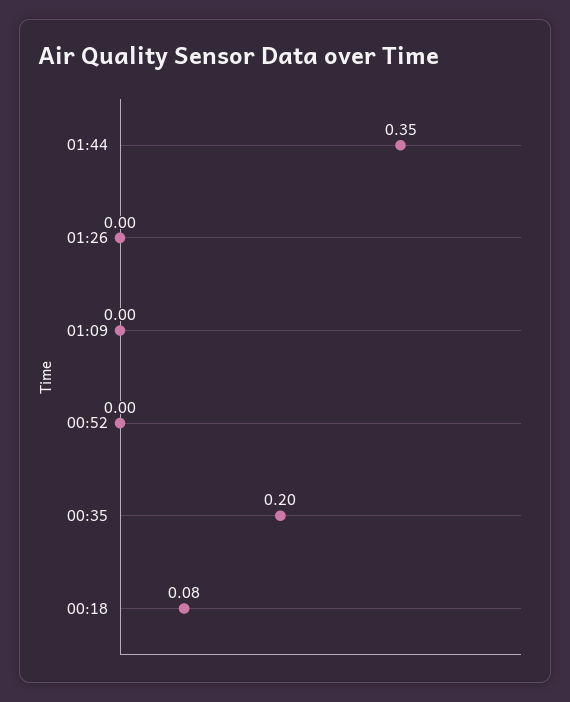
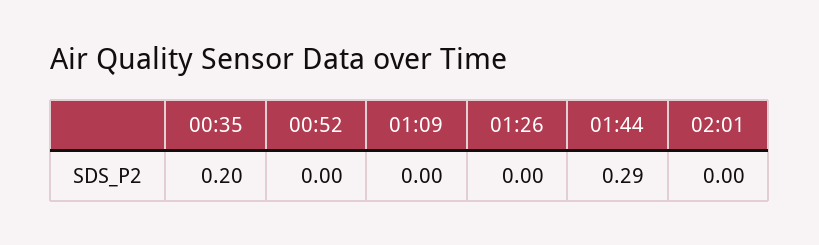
01:44: 0.35 -> 0.29
00:18: 0.08 -> none
02:01: none -> 0

